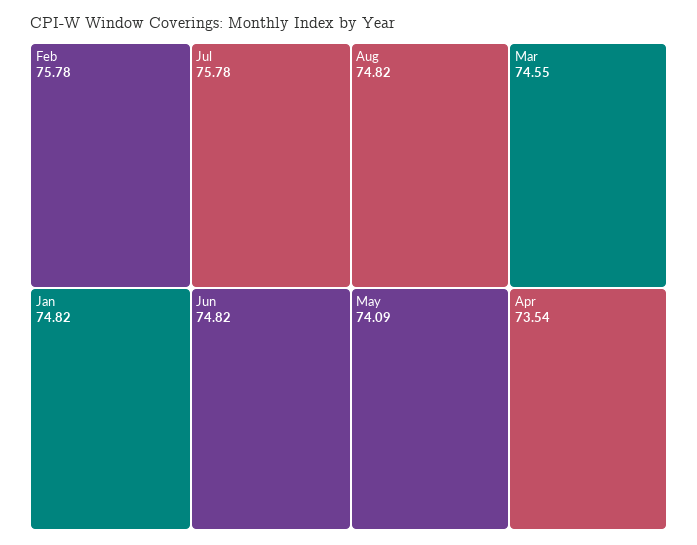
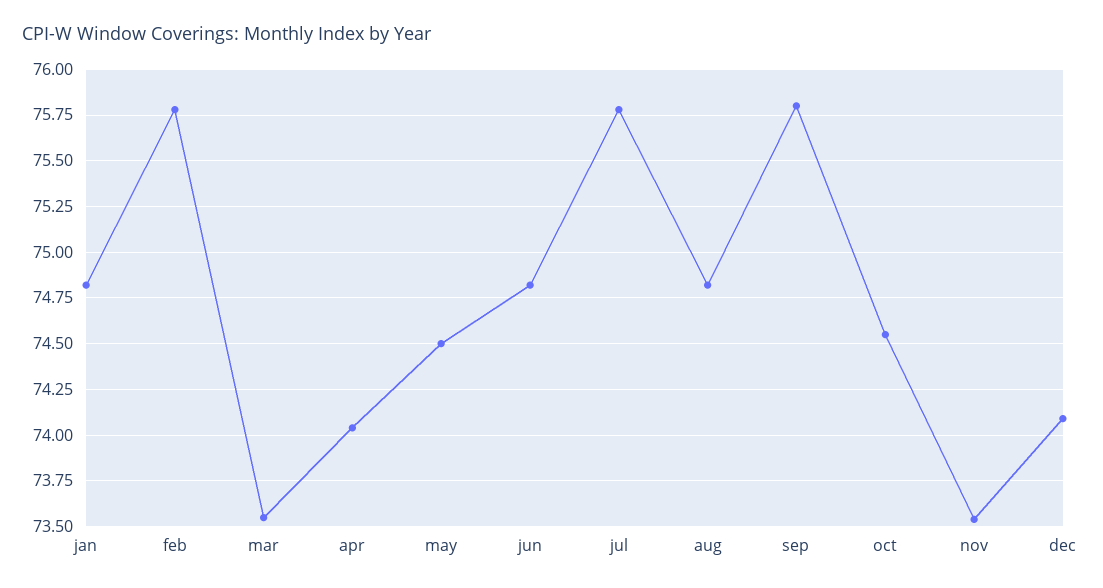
Mar: 74.55 -> 73.55
May: 74.09 -> 74.5
Apr: 73.54 -> 74.05
sep: none -> 75.8
oct: none -> 74.55
nov: none -> 73.55
dec: none -> 74.1

